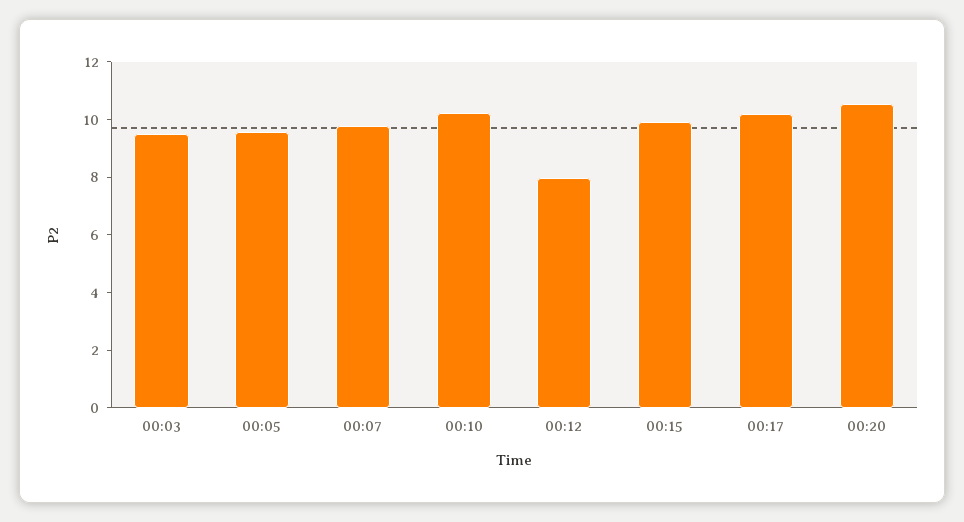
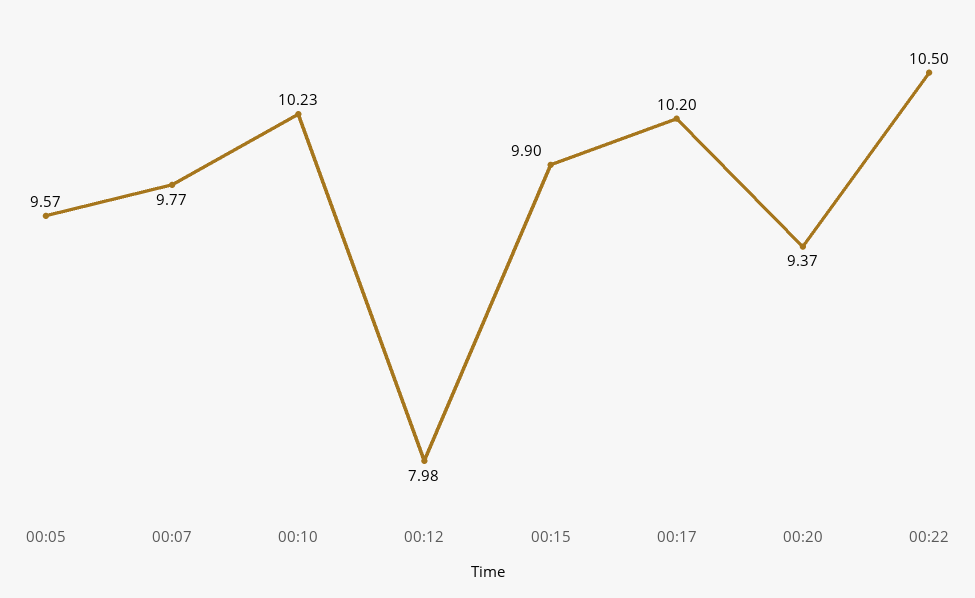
00:03: 9.5 -> none
00:20: 10.5 -> 9.37
00:22: none -> 10.5

